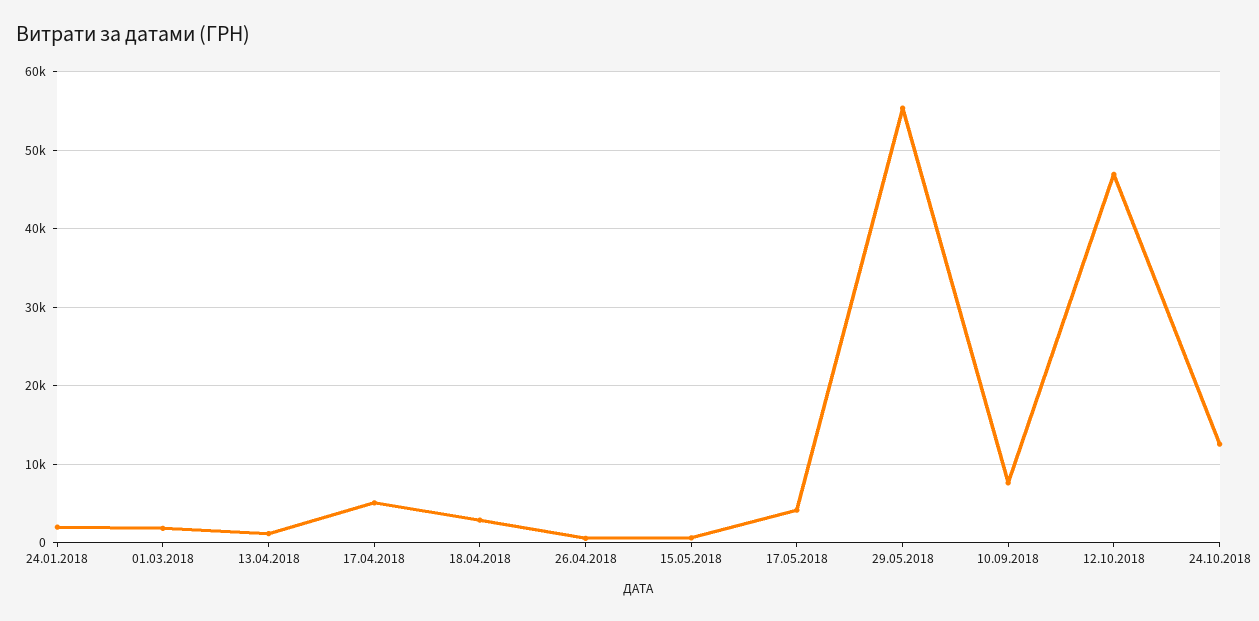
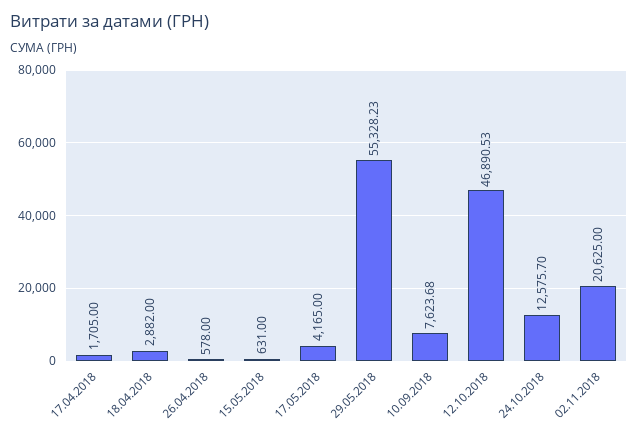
24.01.2018: 2000 -> none
01.03.2018: 2000 -> none
13.04.2018: 1000 -> none
17.04.2018: 5000 -> 1705
02.11.2018: none -> 20625

